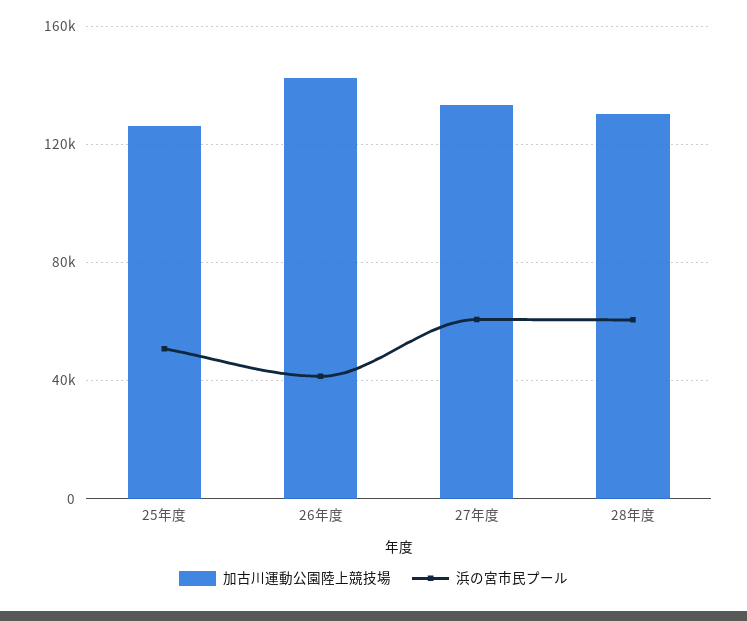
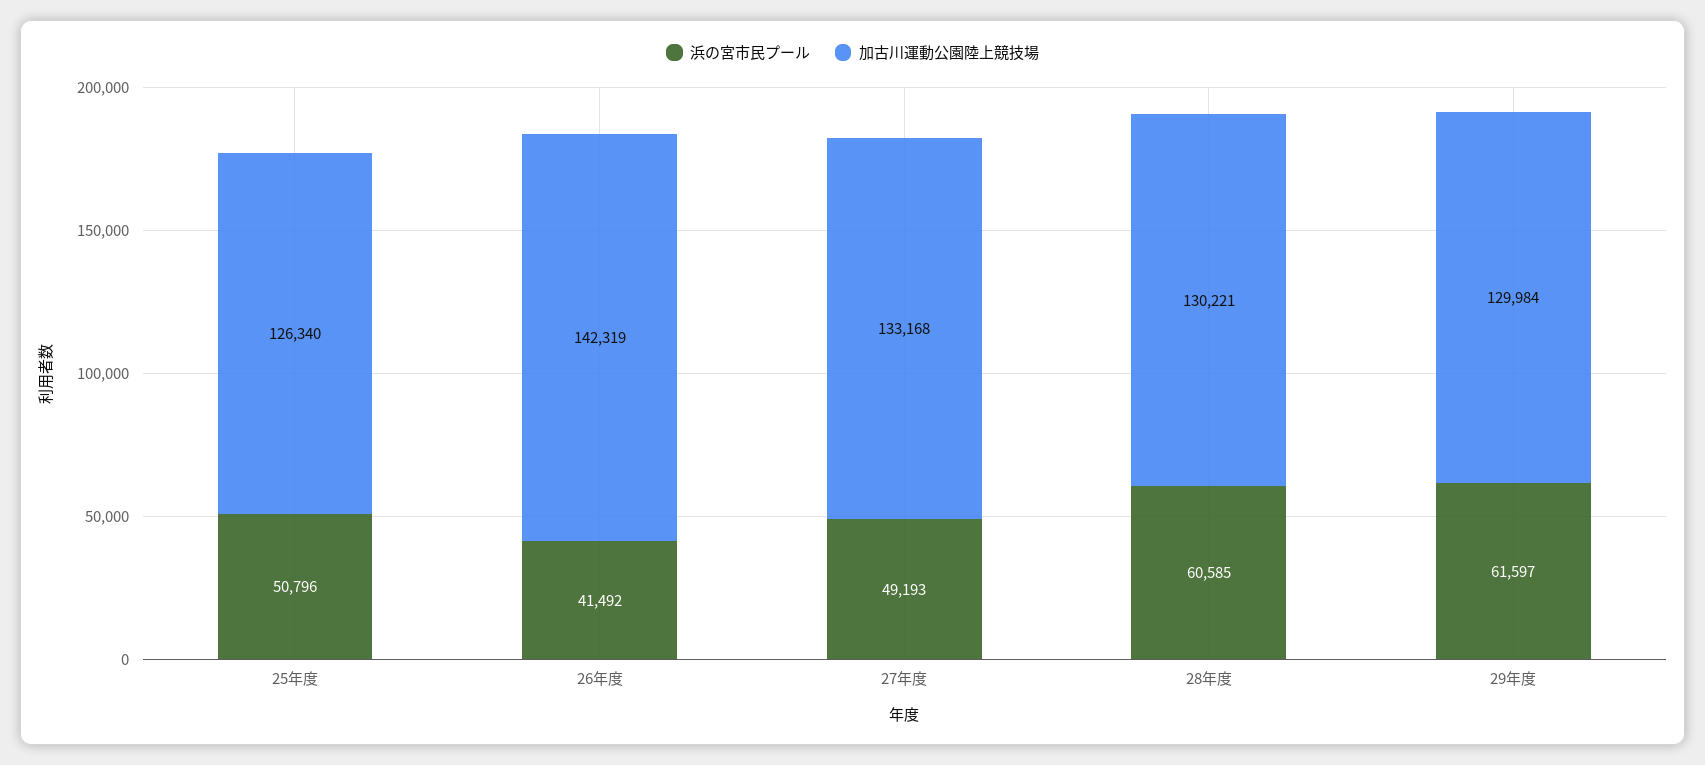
浜の宮市民プール, 27年度: 60000 -> 49193
浜の宮市民プール, 29年度: none -> 61597
加古川運動公園陸上競技場, 29年度: none -> 129984

